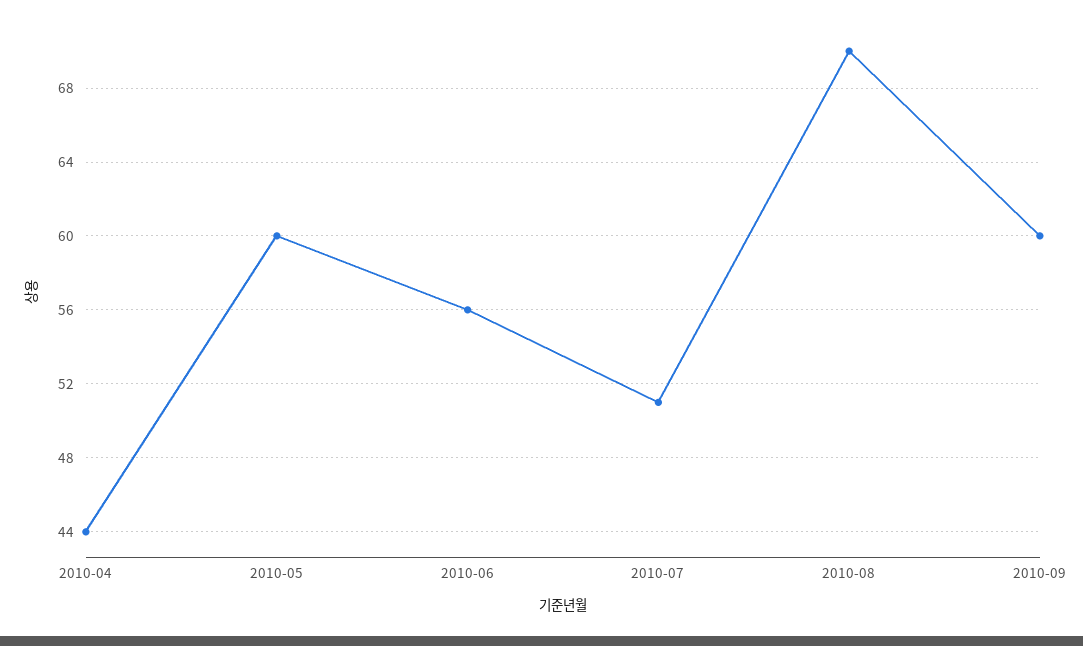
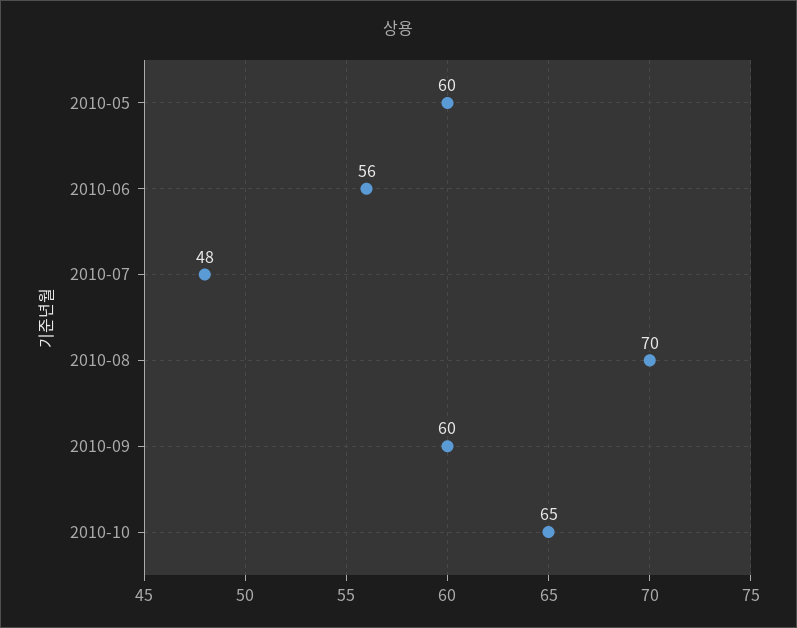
2010-04: 44 -> none
2010-07: 51 -> 48
2010-10: none -> 65

